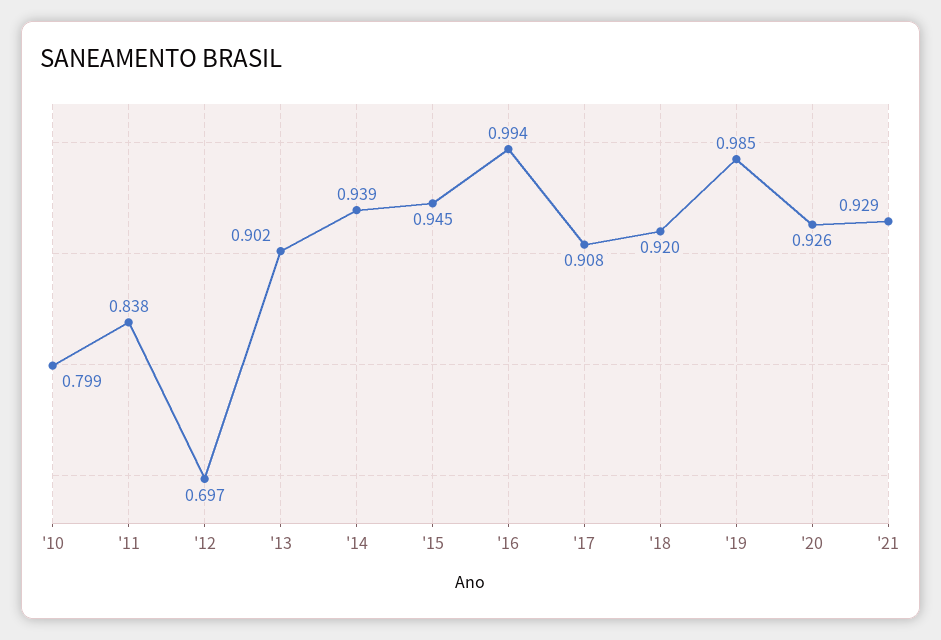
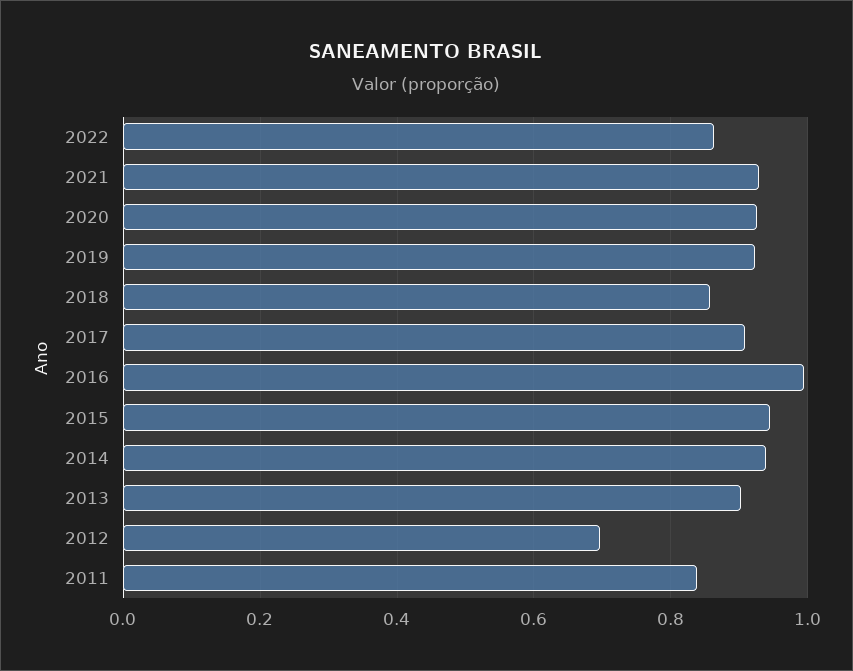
'10: 0.799 -> none
'18: 0.92 -> 0.86
'19: 0.985 -> 0.92
2022: none -> 0.86

